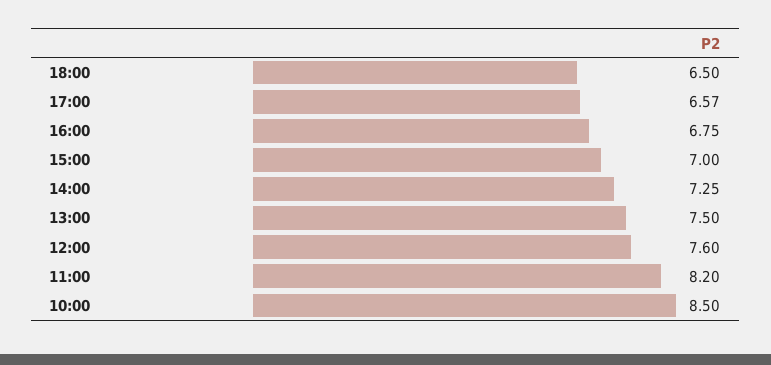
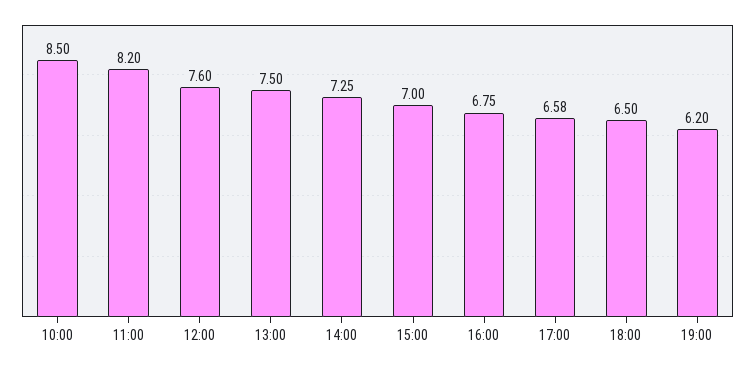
17:00: 6.57 -> 6.58
19:00: none -> 6.2

